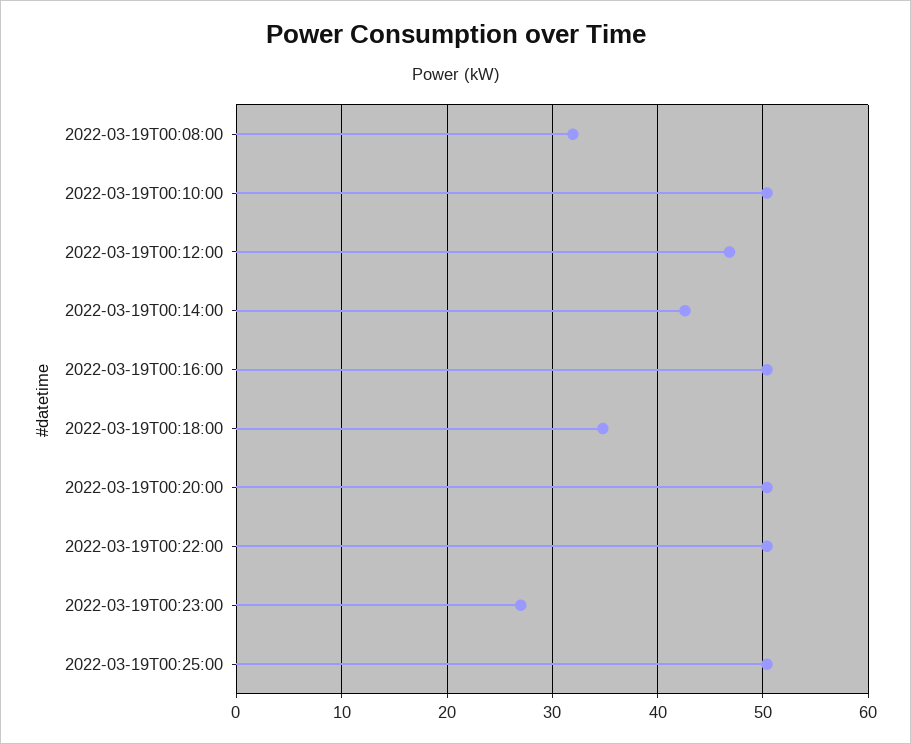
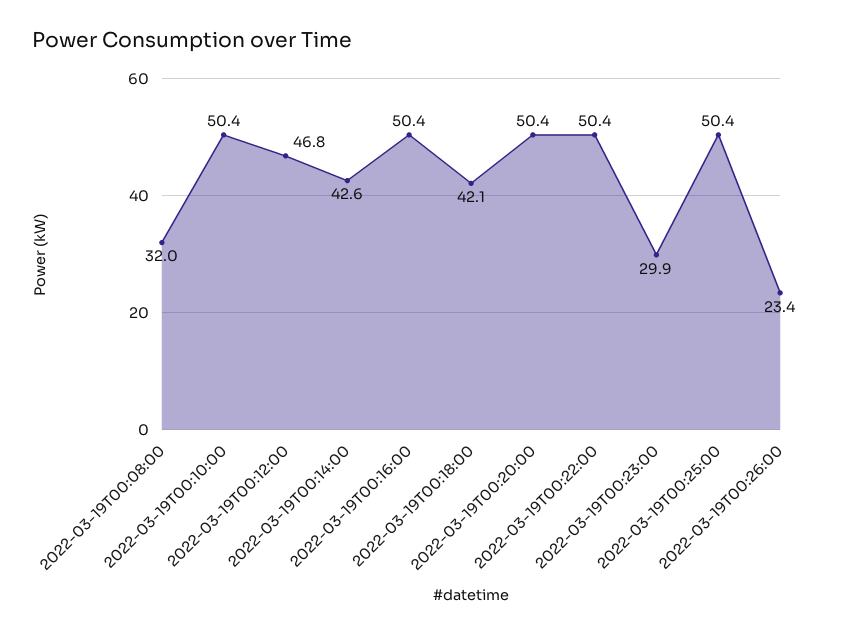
2022-03-19T00:18:00: 35 -> 42.1
2022-03-19T00:23:00: 27 -> 29.9
2022-03-19T00:26:00: none -> 23.4

